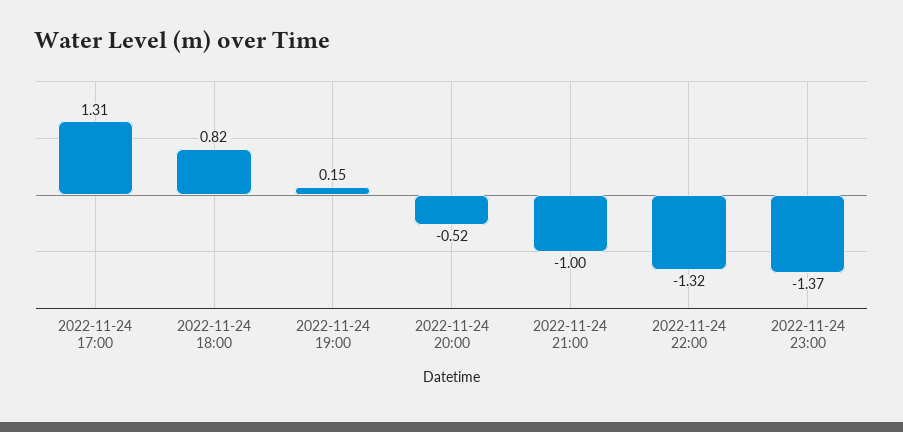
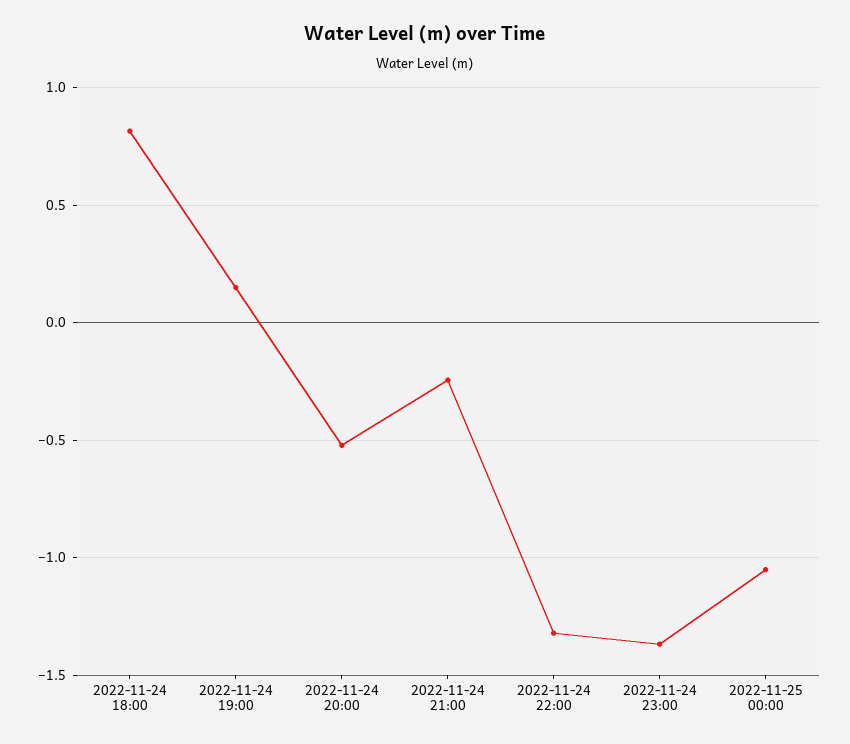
2022-11-24 17:00: 1.31 -> none
2022-11-24 21:00: -1 -> -0.25
2022-11-25 00:00: none -> -1.05

